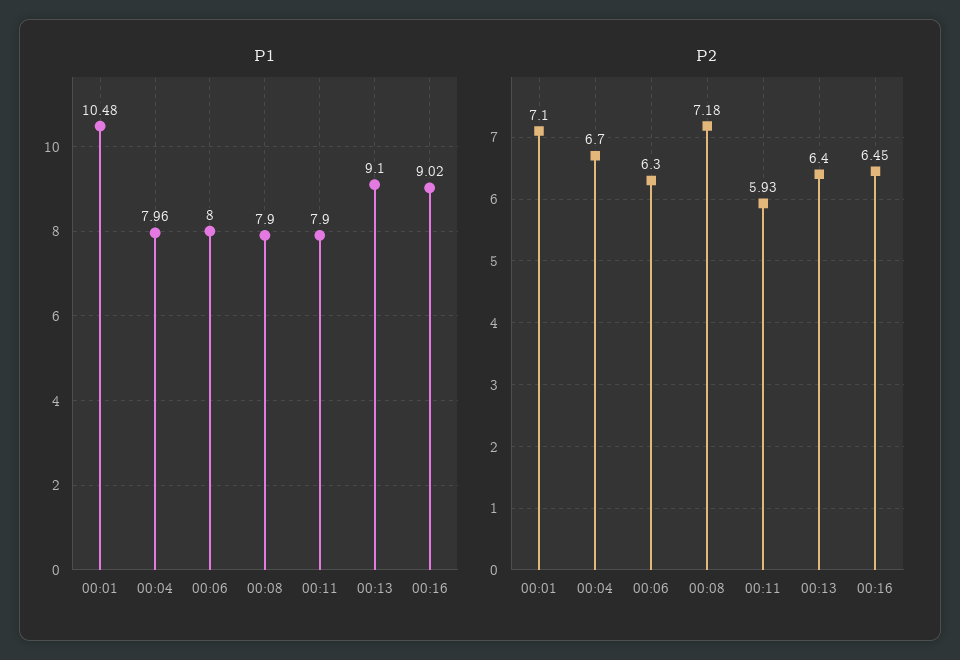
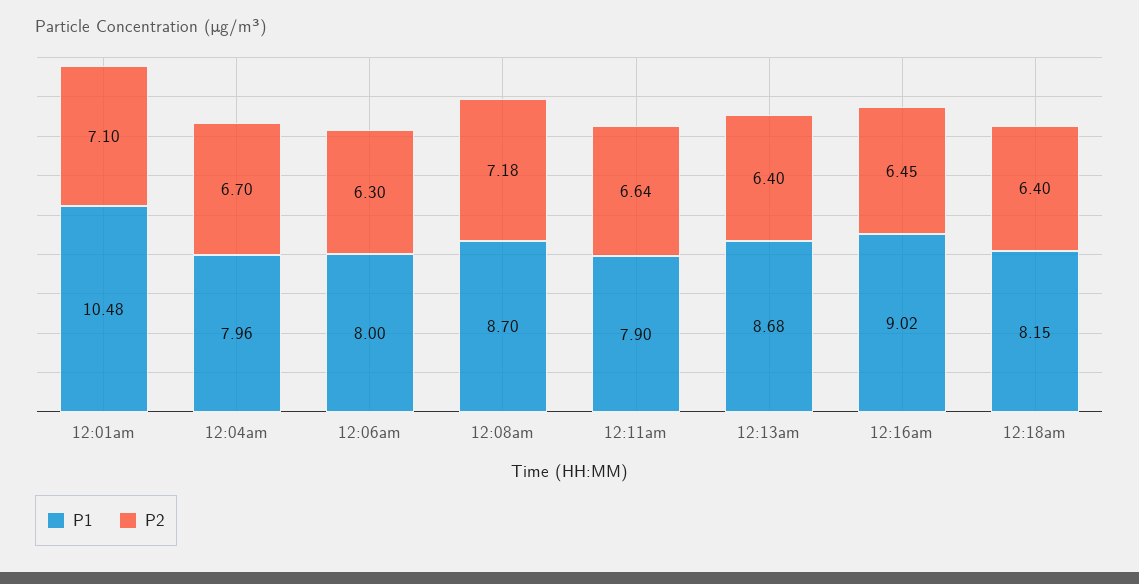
P1, 00:08: 7.9 -> 8.7
P1, 00:13: 9.1 -> 8.68
P2, 00:11: 5.93 -> 6.64
P1, 12:18am: none -> 8.15
P2, 12:18am: none -> 6.4

